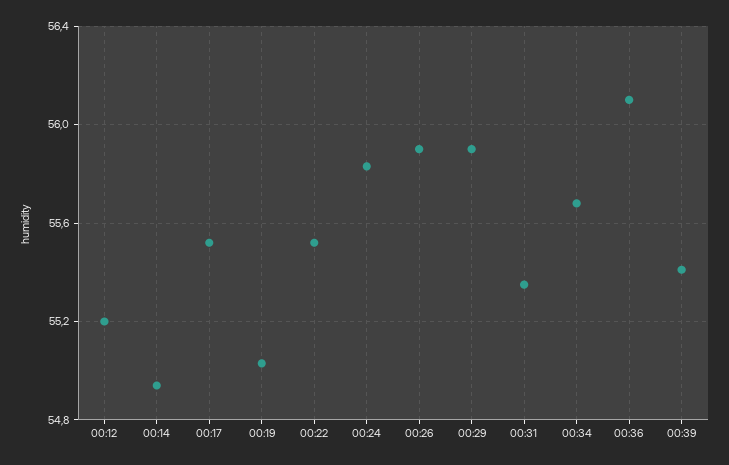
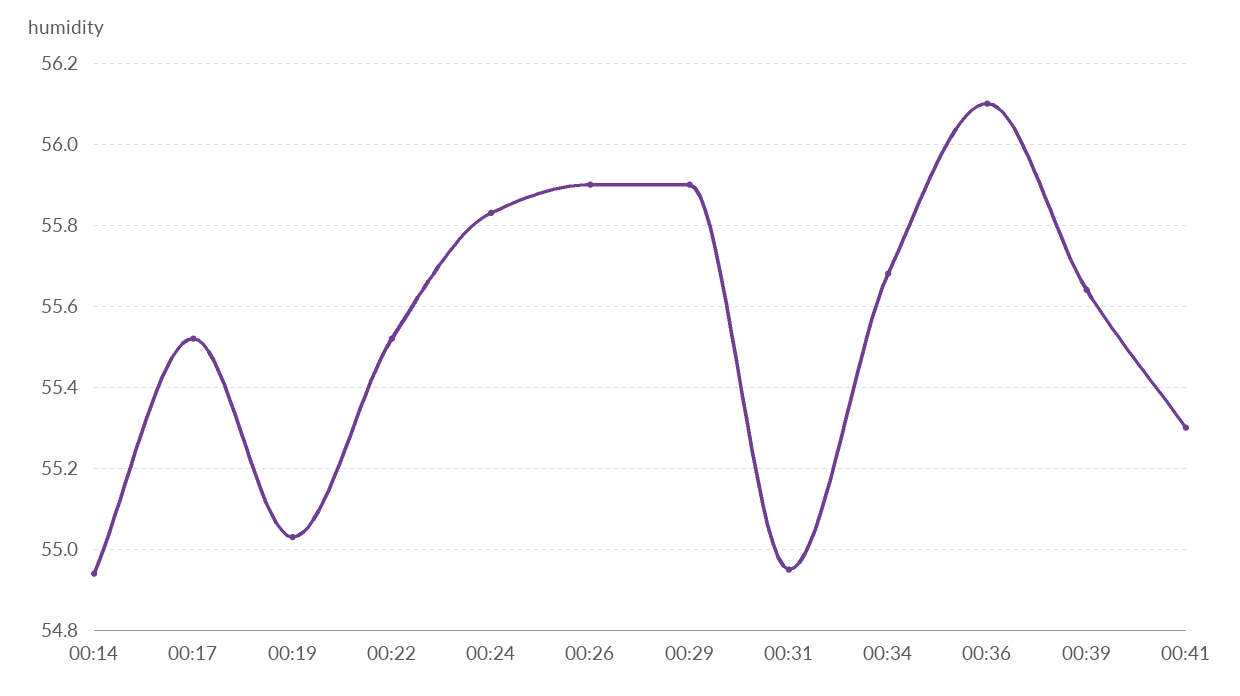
00:12: 55.2 -> none
00:31: 55.35 -> 54.95
00:39: 55.4 -> 55.65
00:41: none -> 55.3

